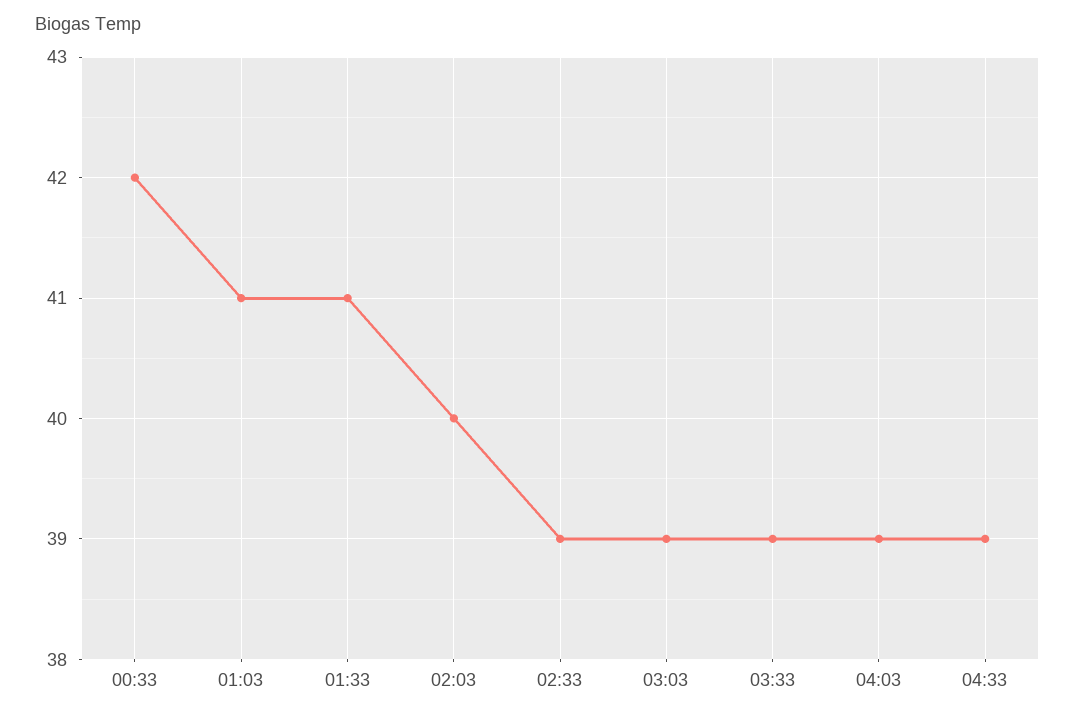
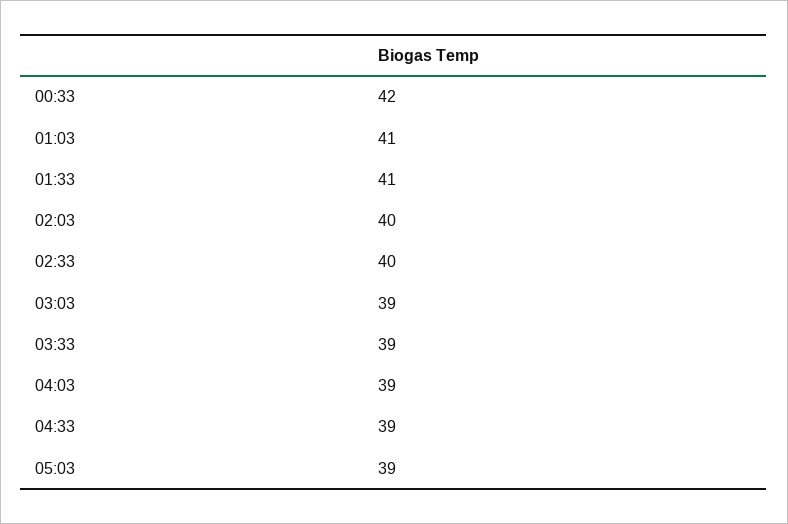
02:33: 39 -> 40
05:03: none -> 39

